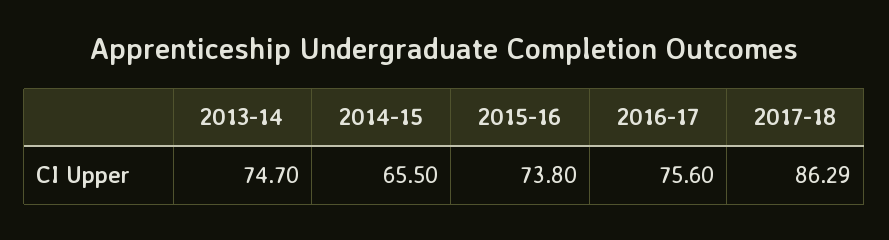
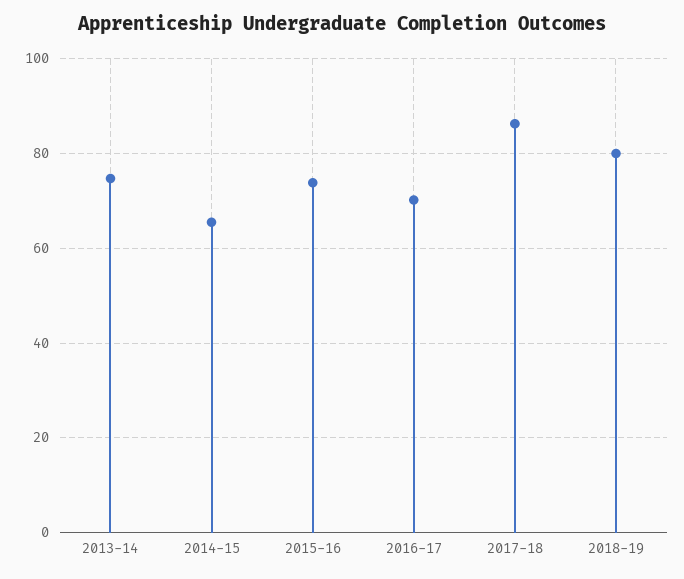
2016-17: 75.6 -> 70
2018-19: none -> 80

